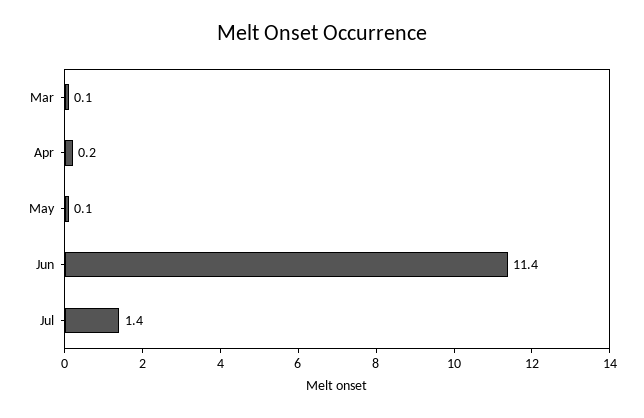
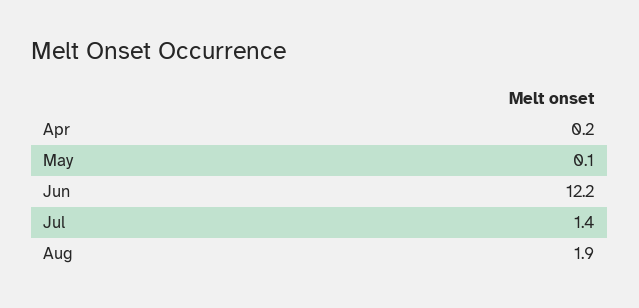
Mar: 0.1 -> none
Jun: 11.4 -> 12.2
Aug: none -> 1.9

